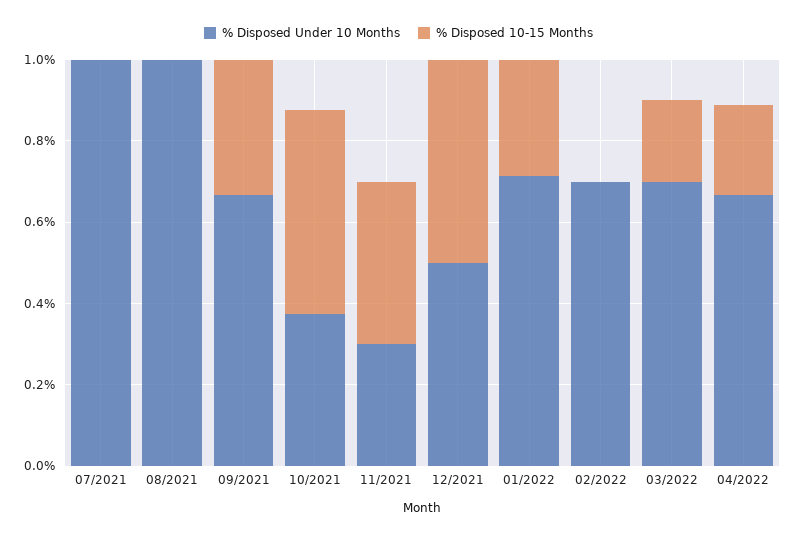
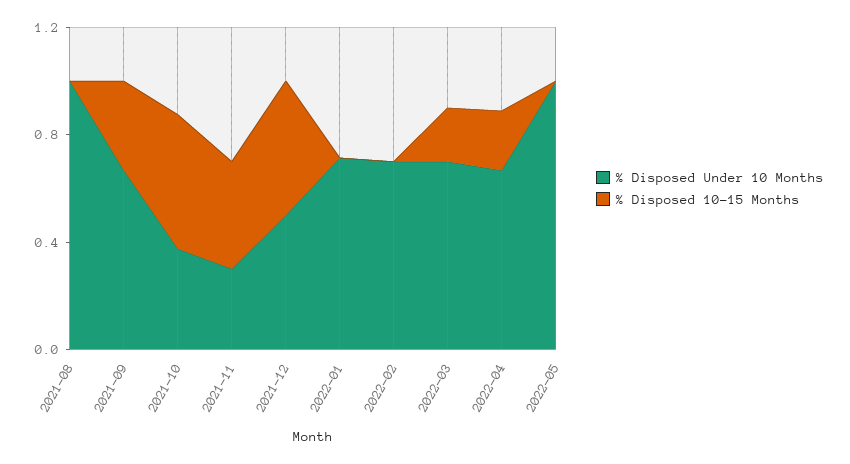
% Disposed Under 10 Months, 07/2021: 1 -> none
% Disposed 10-15 Months, 07/2021: 0 -> none
% Disposed 10-15 Months, 01/2022: 0.3 -> 0
% Disposed Under 10 Months, 2022-05: none -> 1
% Disposed 10-15 Months, 2022-05: none -> 0

